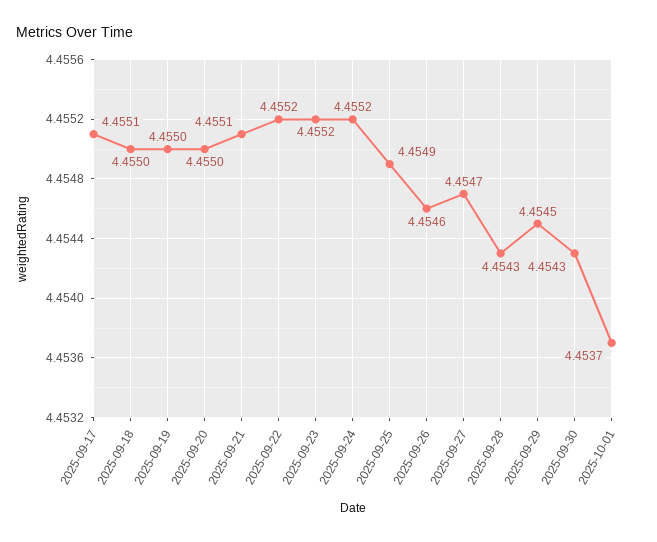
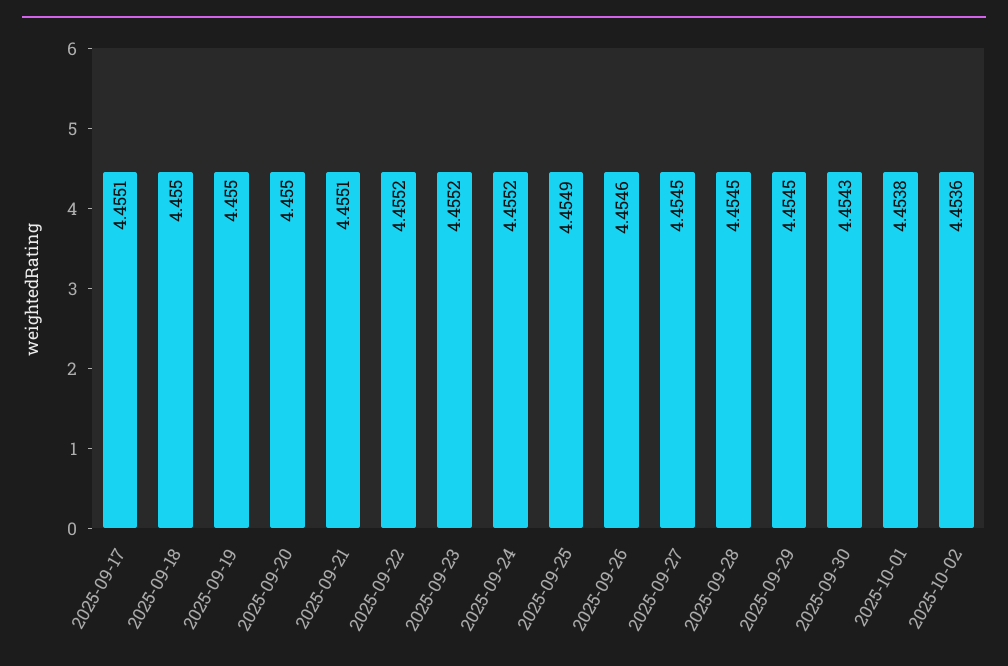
2025-09-27: 4.4547 -> 4.4545
2025-09-28: 4.4543 -> 4.4545
2025-10-01: 4.4537 -> 4.4538
2025-10-02: none -> 4.4536

